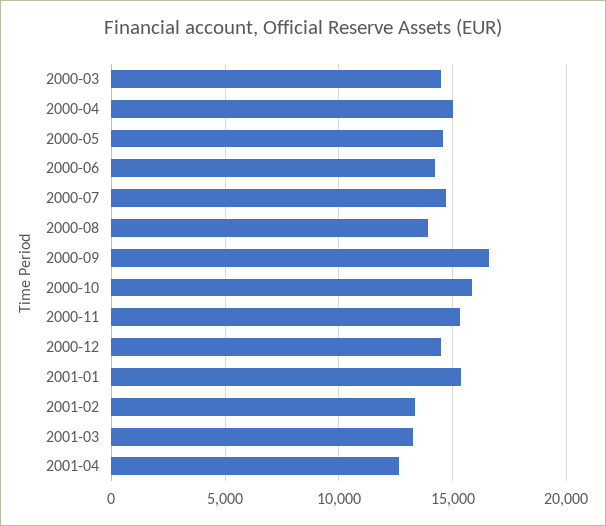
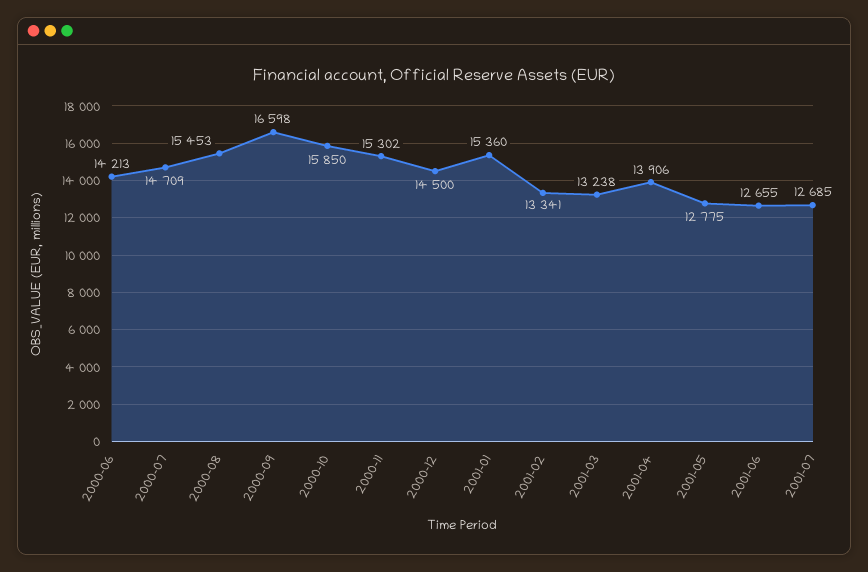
2000-03: 14500 -> none
2000-04: 15000 -> none
2000-05: 14500 -> none
2000-08: 14000 -> 15453
2001-04: 12500 -> 13906
2001-05: none -> 12775
2001-06: none -> 12655
2001-07: none -> 12685

